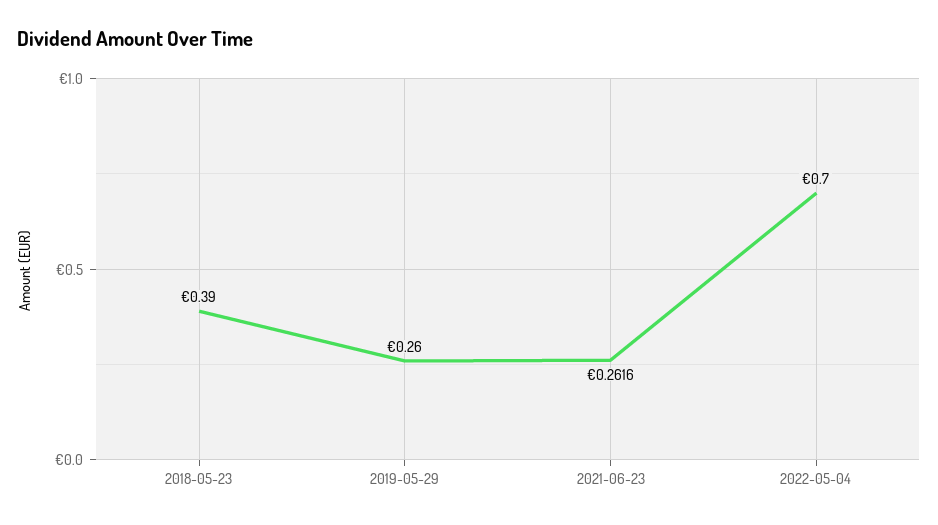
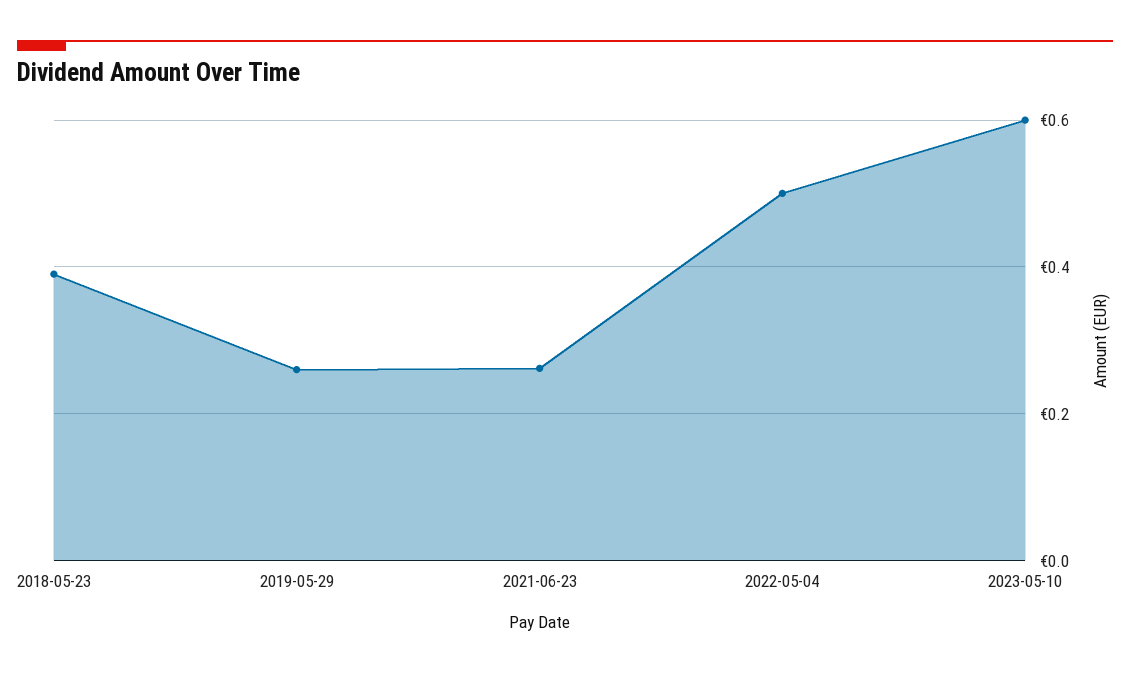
2022-05-04: 0.7 -> 0.5
2023-05-10: none -> 0.6

